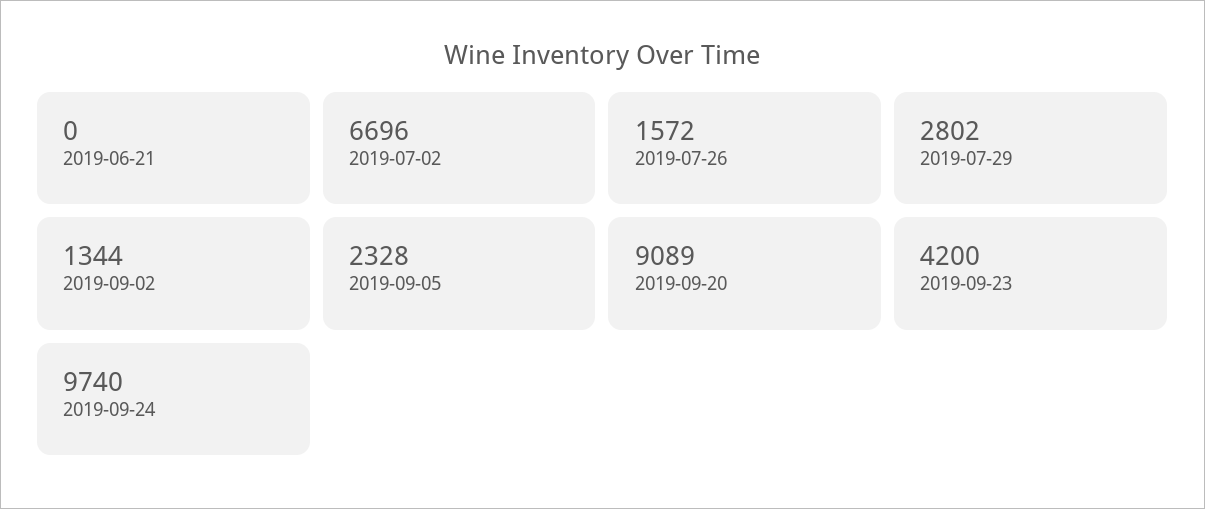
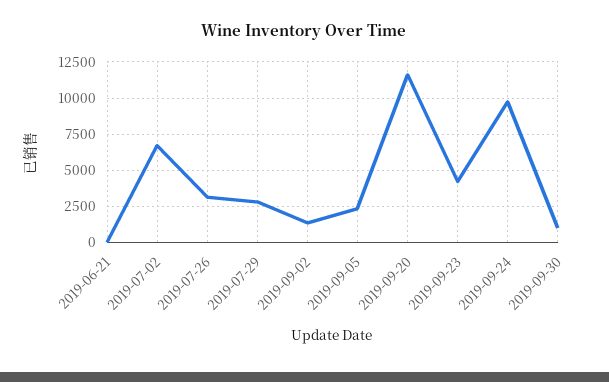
2019-07-26: 1572 -> 3000
2019-09-20: 9089 -> 11500
2019-09-30: none -> 1000

